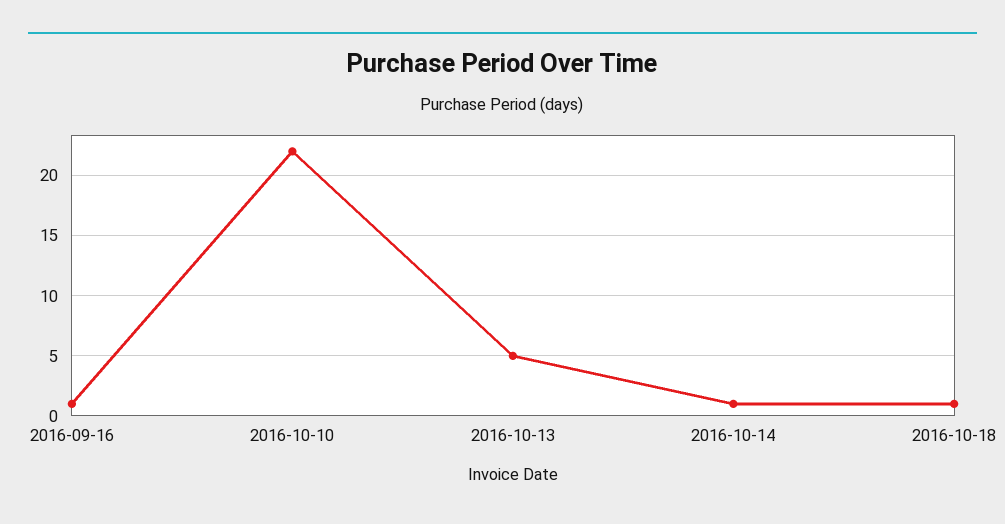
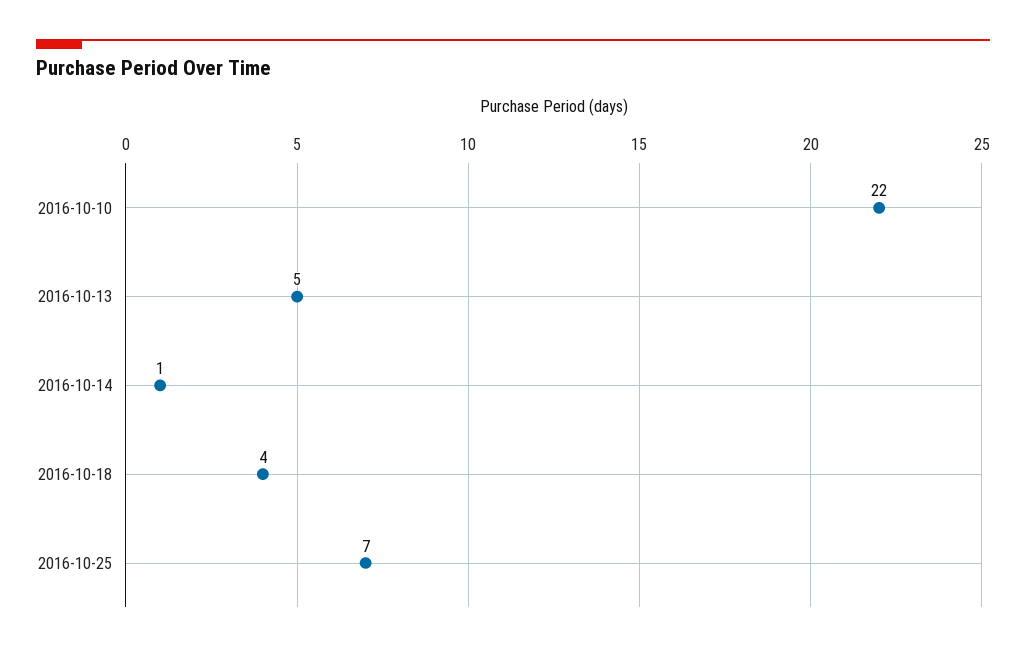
2016-09-16: 1 -> none
2016-10-18: 1 -> 4
2016-10-25: none -> 7

